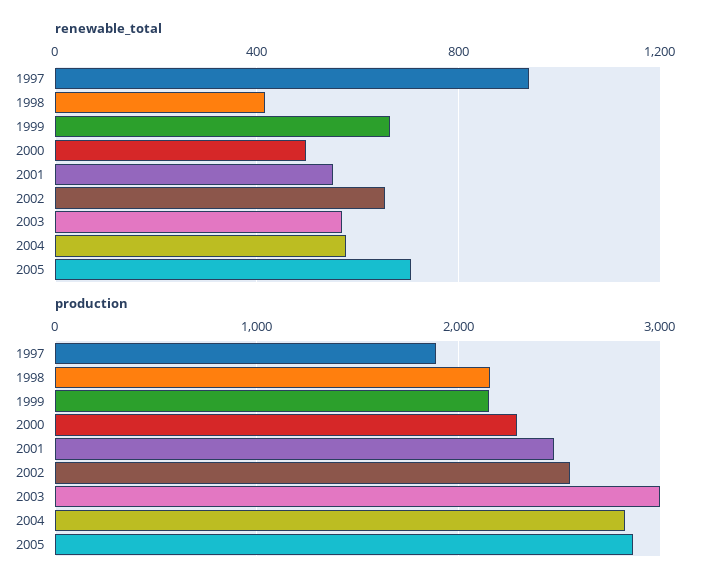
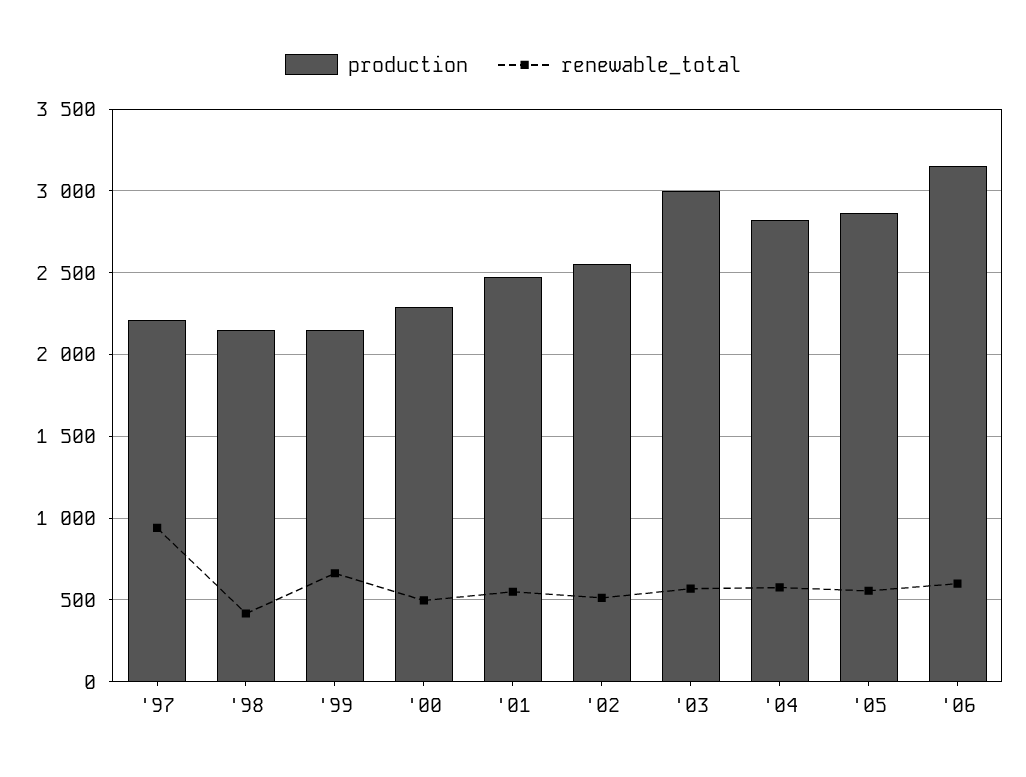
renewable_total, 2002: 650 -> 500
renewable_total, 2005: 700 -> 550
production, 1997: 1900 -> 2200
production, '06: none -> 3150
renewable_total, '06: none -> 600

